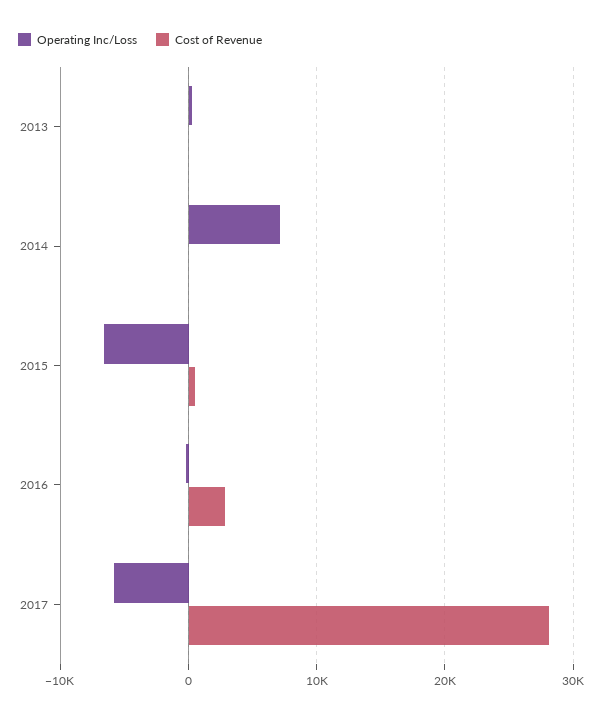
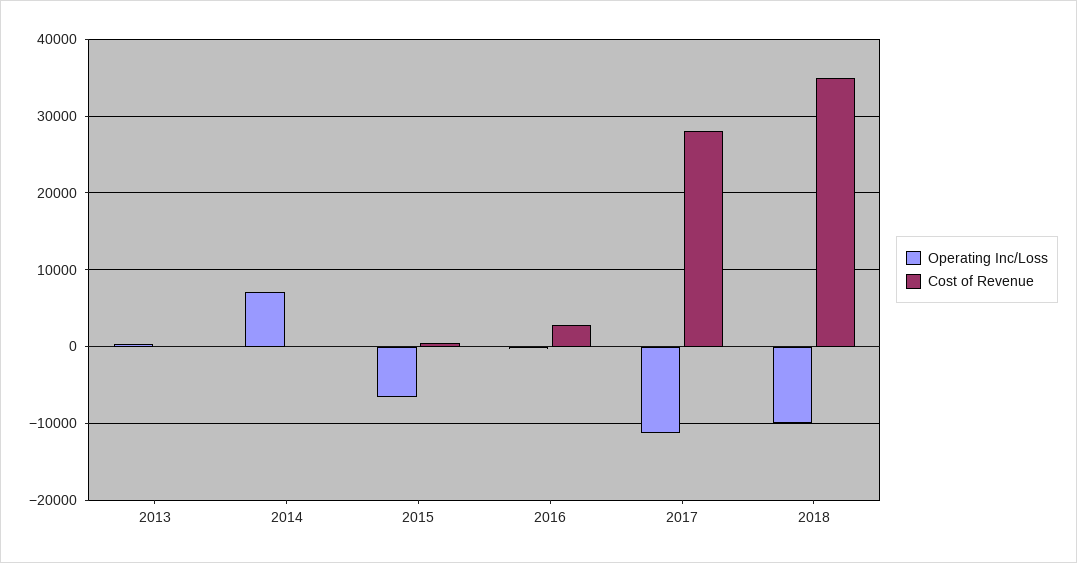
Operating Inc/Loss, 2017: -6000 -> -11000
Operating Inc/Loss, 2018: none -> -10000
Cost of Revenue, 2018: none -> 35000

